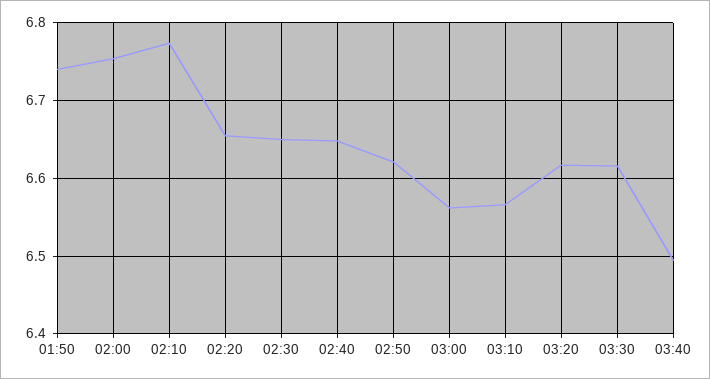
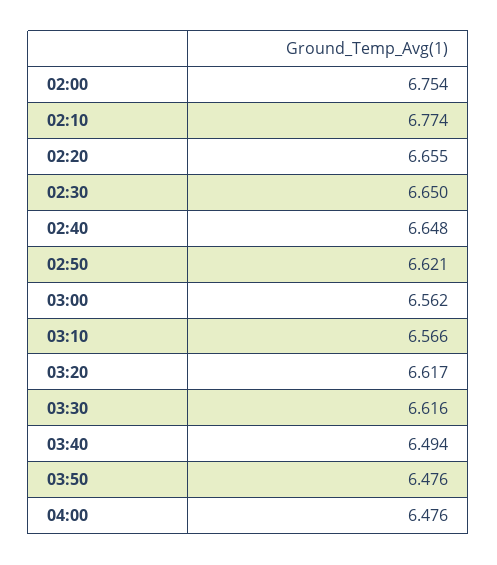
01:50: 6.74 -> none
03:50: none -> 6.476
04:00: none -> 6.476

